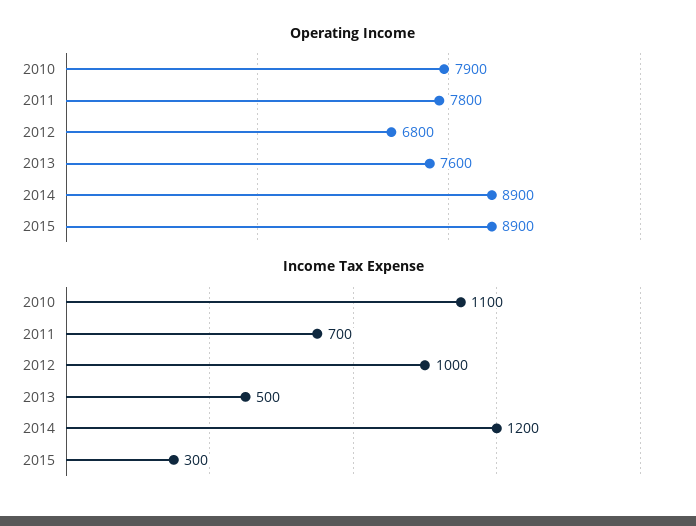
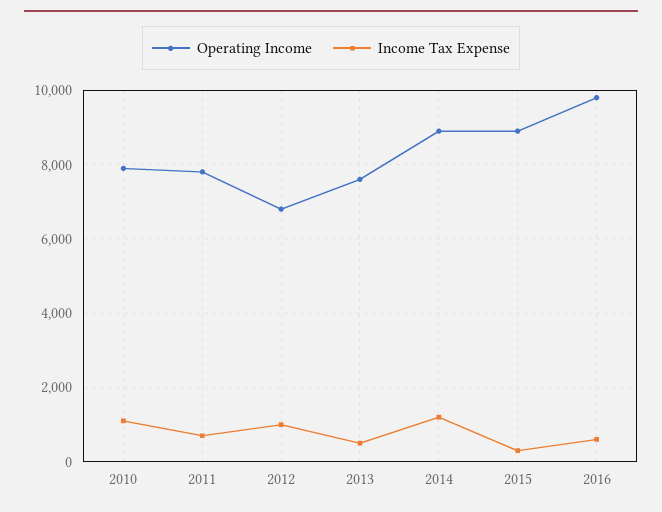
Operating Income, 2016: none -> 9800
Income Tax Expense, 2016: none -> 600

